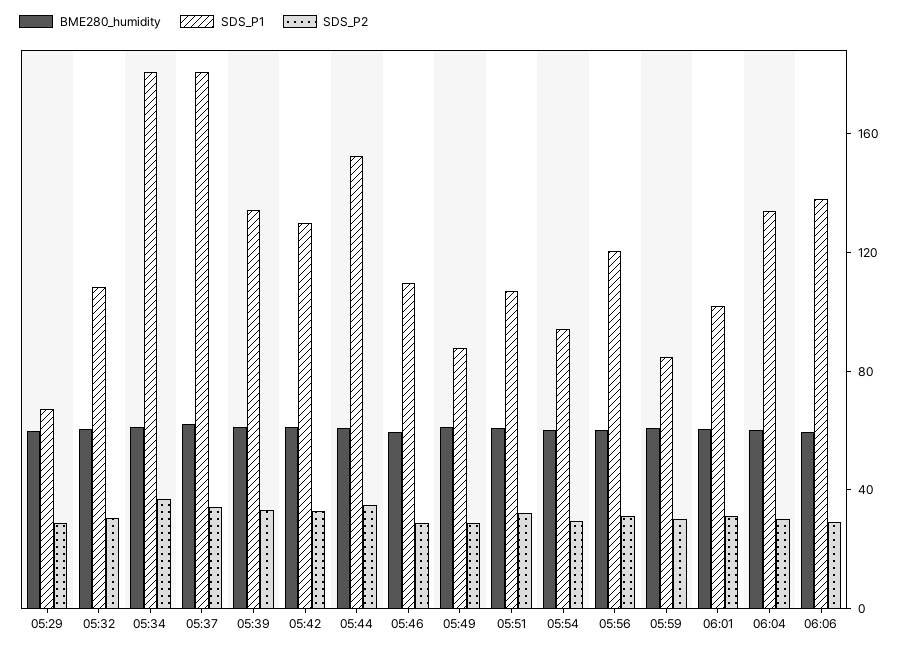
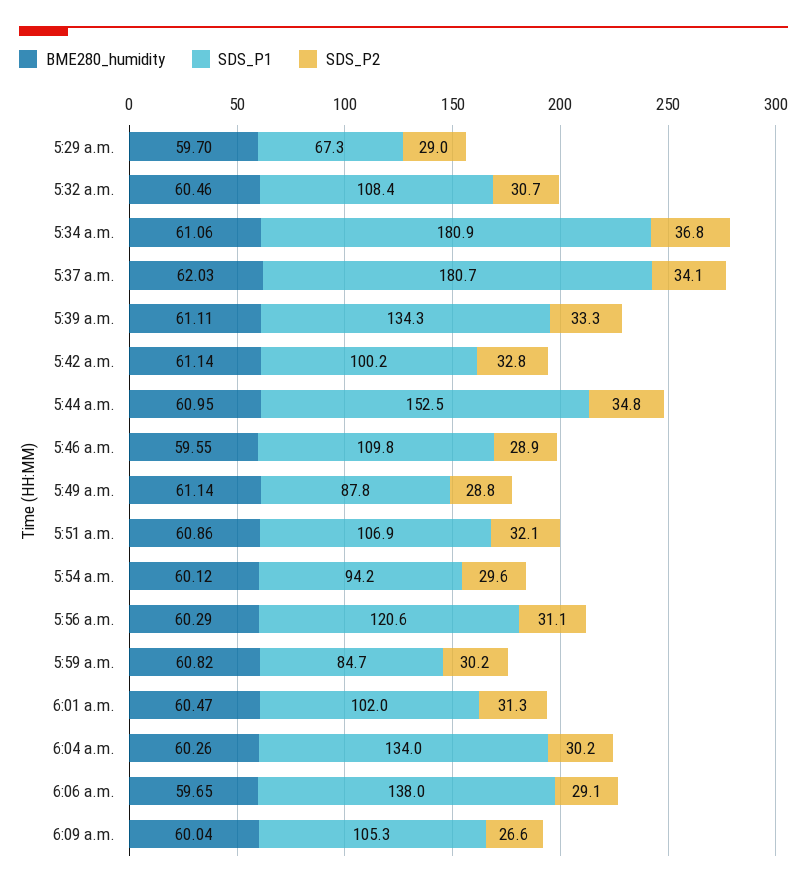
SDS_P1, 05:42: 130 -> 100.2
BME280_humidity, 6:09 a.m.: none -> 60.04
SDS_P1, 6:09 a.m.: none -> 105.3
SDS_P2, 6:09 a.m.: none -> 26.6

